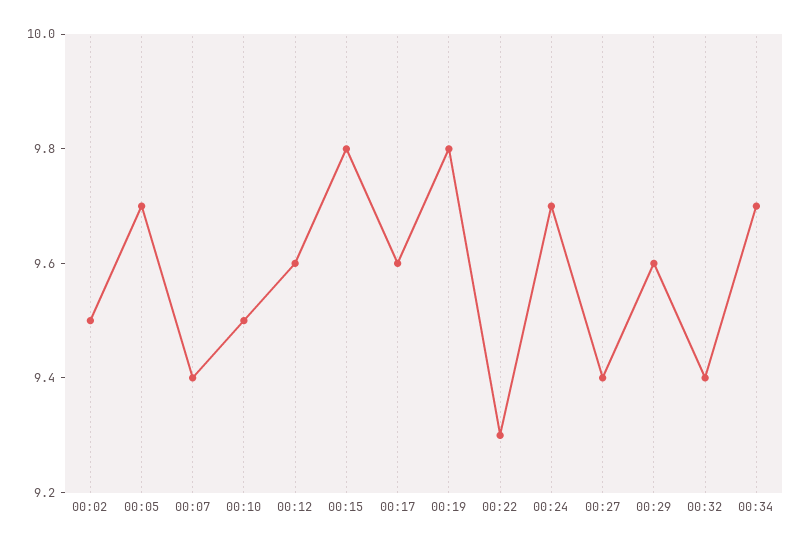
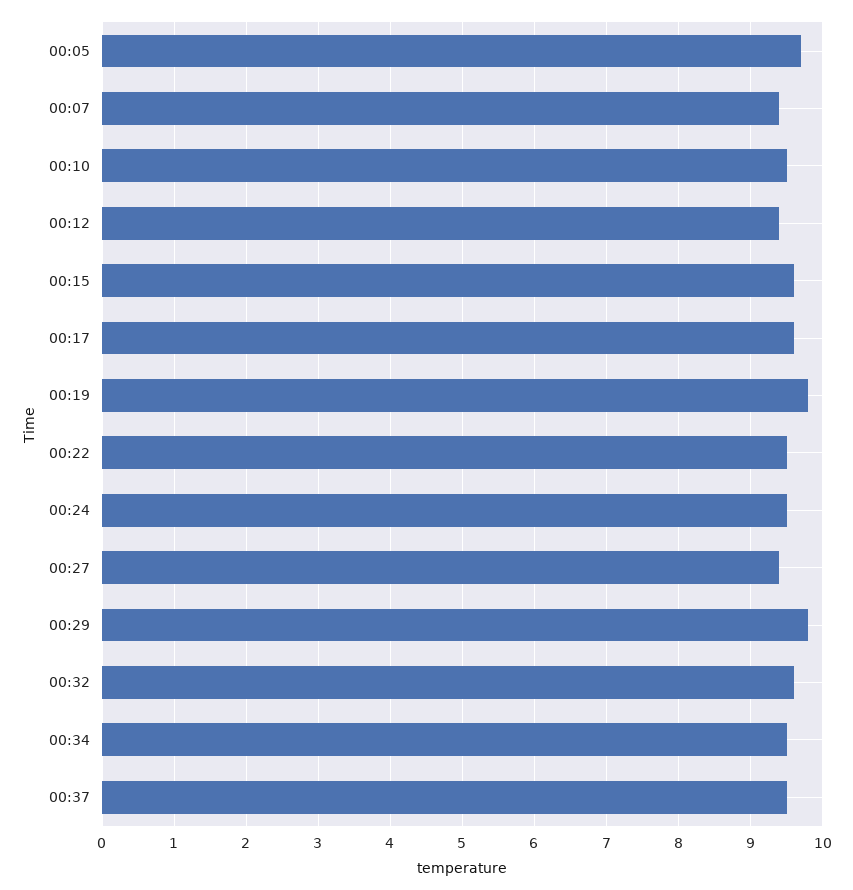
00:02: 9.5 -> none
00:12: 9.6 -> 9.4
00:15: 9.8 -> 9.6
00:22: 9.3 -> 9.5
00:24: 9.7 -> 9.5
00:29: 9.6 -> 9.8
00:32: 9.4 -> 9.6
00:34: 9.7 -> 9.5
00:37: none -> 9.5

